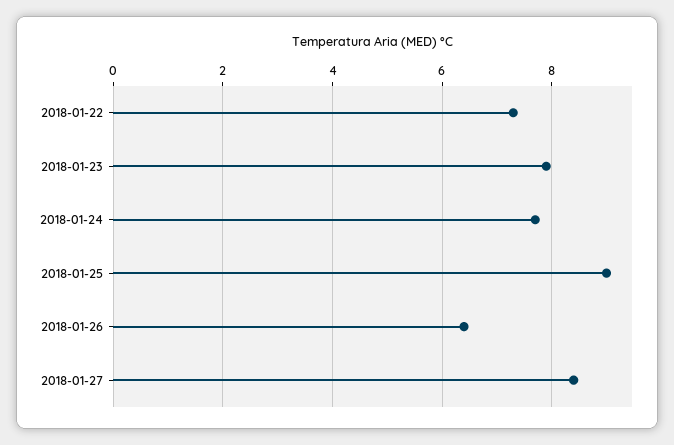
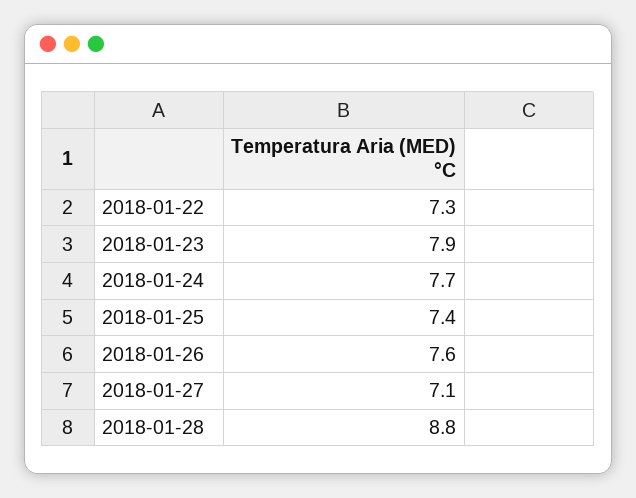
2018-01-25: 9 -> 7.4
2018-01-26: 6.5 -> 7.6
2018-01-27: 8.5 -> 7.1
2018-01-28: none -> 8.8

